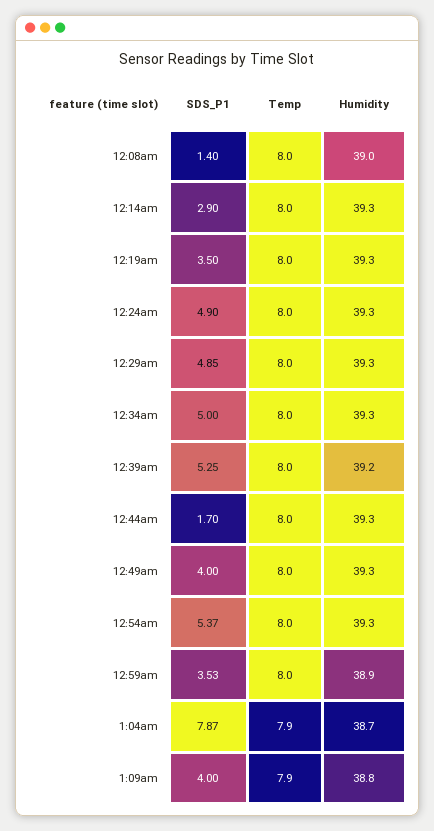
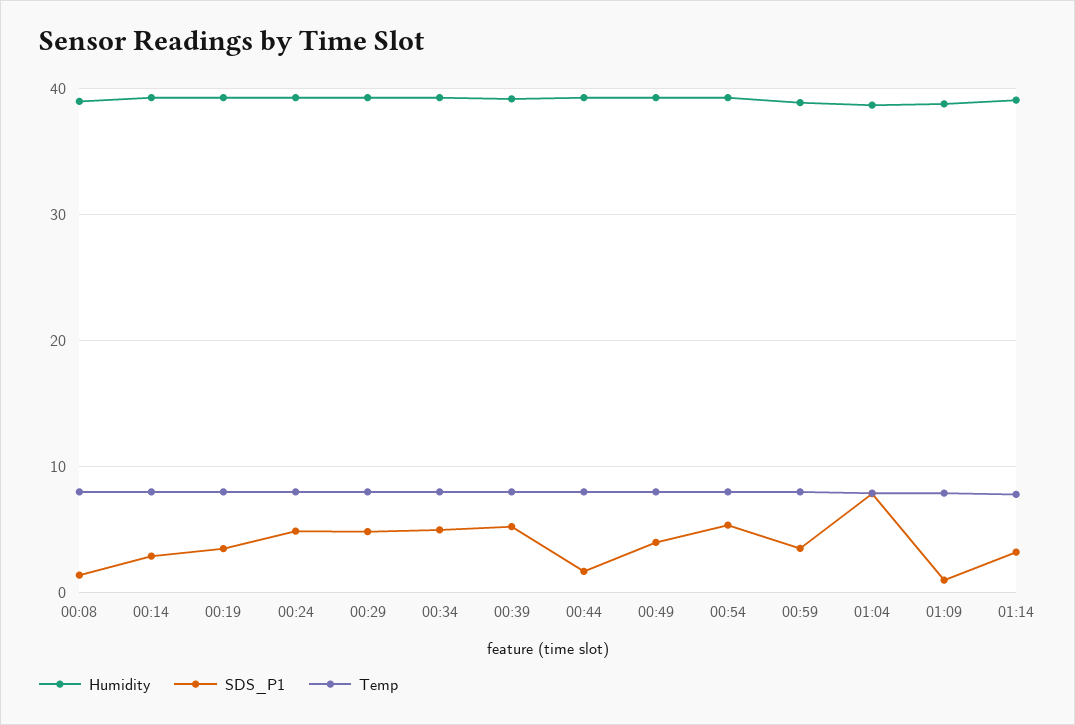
SDS_P1, 1:09am: 4 -> 1
Humidity, 01:14: none -> 39
SDS_P1, 01:14: none -> 3
Temp, 01:14: none -> 8

